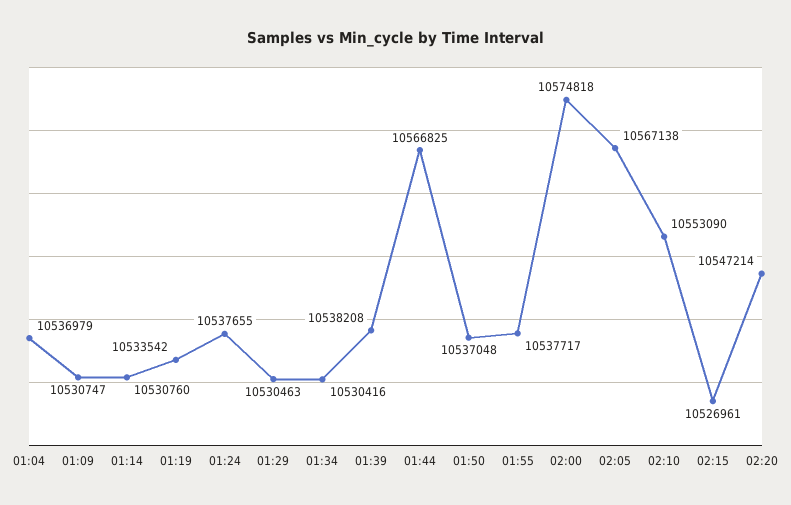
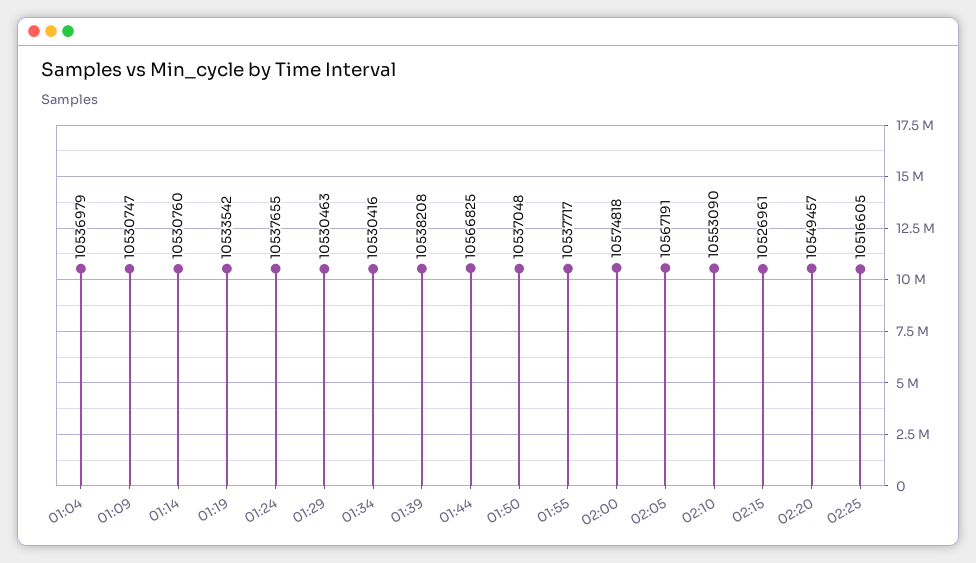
02:05: 10567138 -> 10567191
02:20: 10547214 -> 10549457
02:25: none -> 10516605

